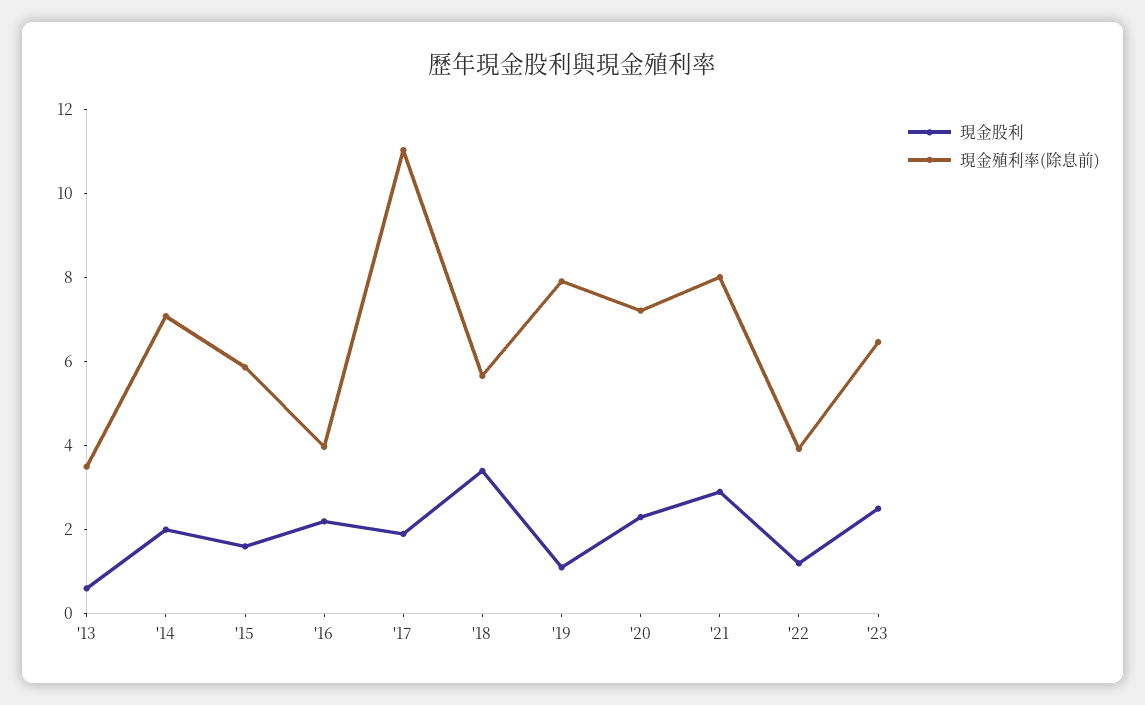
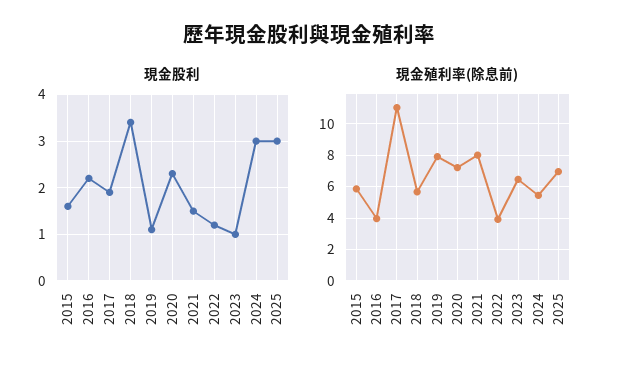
現金股利, '13: 0.5 -> none
現金殖利率(除息前), '13: 3.5 -> none
現金股利, '14: 2 -> none
現金殖利率(除息前), '14: 7 -> none
現金股利, '21: 3 -> 1.5
現金股利, '23: 2.5 -> 1
現金股利, 2024: none -> 3
現金股利, 2025: none -> 3
現金殖利率(除息前), 2024: none -> 5.5
現金殖利率(除息前), 2025: none -> 7

